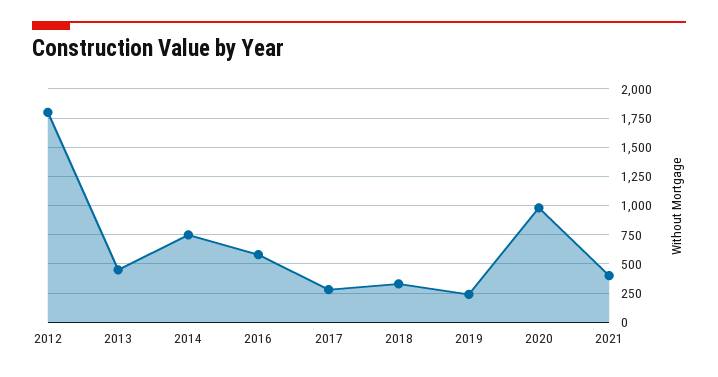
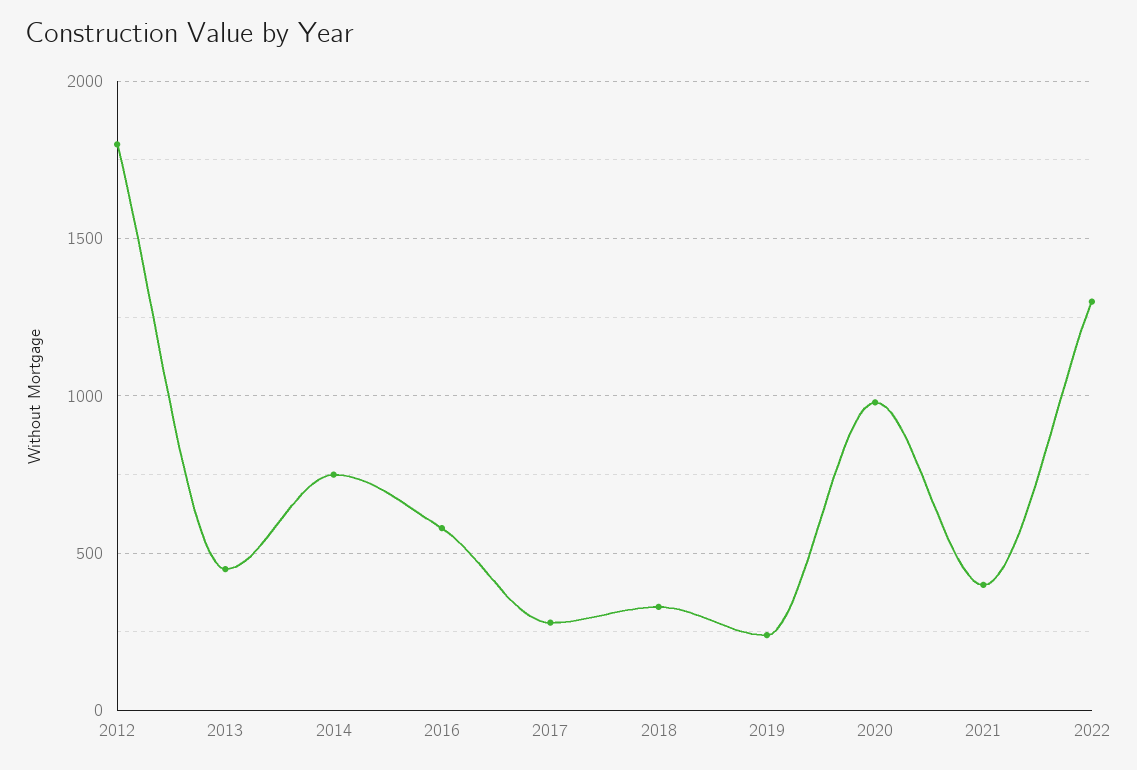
2022: none -> 1300

